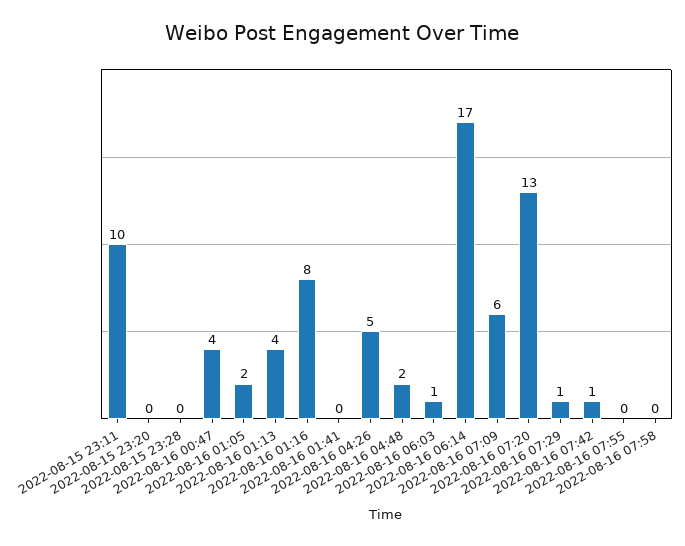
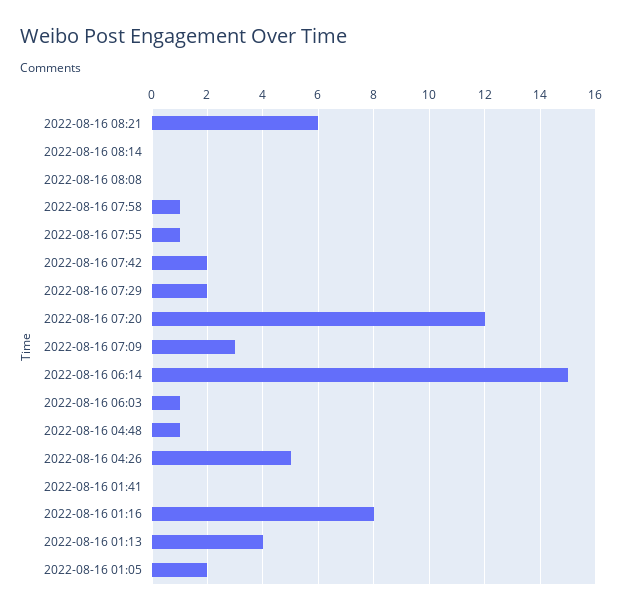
2022-08-15 23:11: 10 -> none
2022-08-15 23:20: 0 -> none
2022-08-15 23:28: 0 -> none
2022-08-16 00:47: 4 -> none
2022-08-16 04:48: 2 -> 1
2022-08-16 06:14: 17 -> 15
2022-08-16 07:09: 6 -> 3
2022-08-16 07:20: 13 -> 12
2022-08-16 07:29: 1 -> 2
2022-08-16 07:42: 1 -> 2
2022-08-16 07:55: 0 -> 1
2022-08-16 07:58: 0 -> 1
2022-08-16 08:21: none -> 6
2022-08-16 08:14: none -> 0
2022-08-16 08:08: none -> 0

